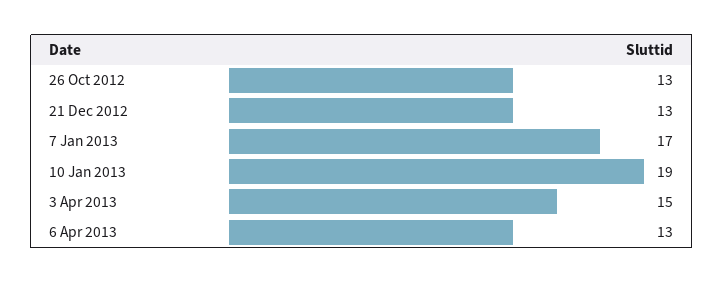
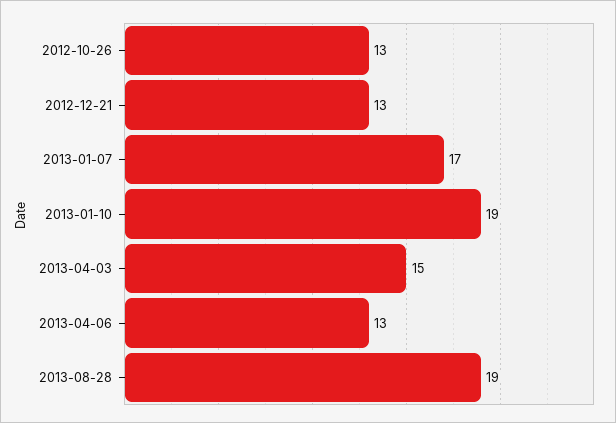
2013-08-28: none -> 19

